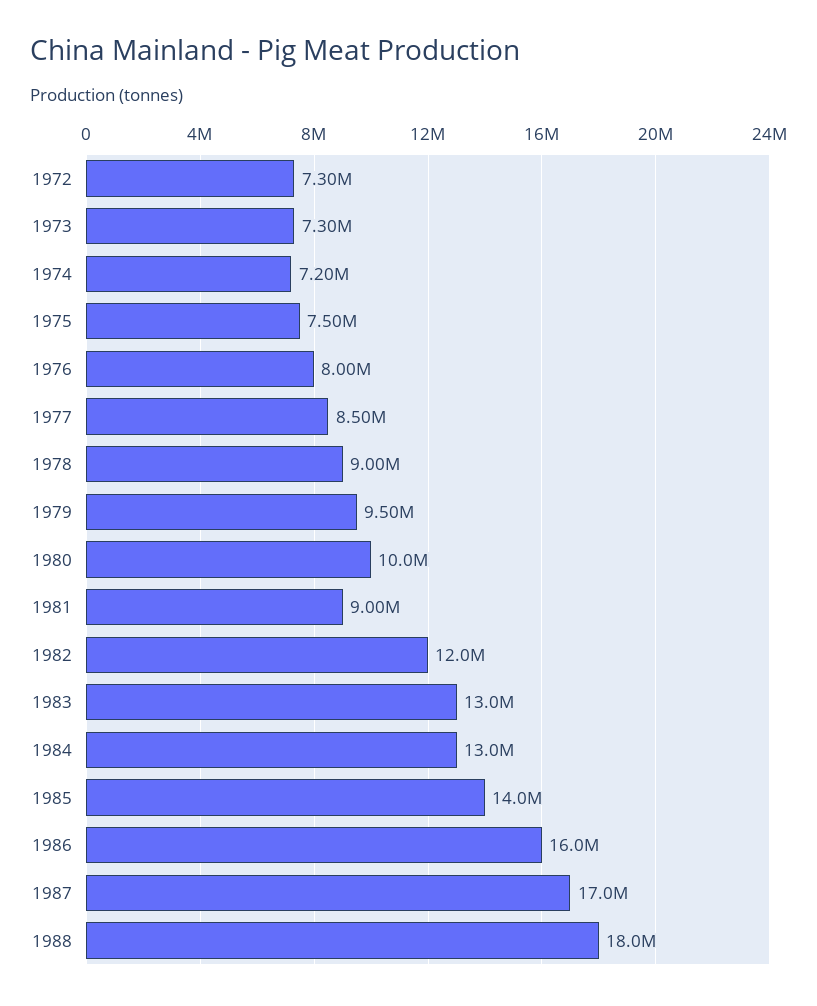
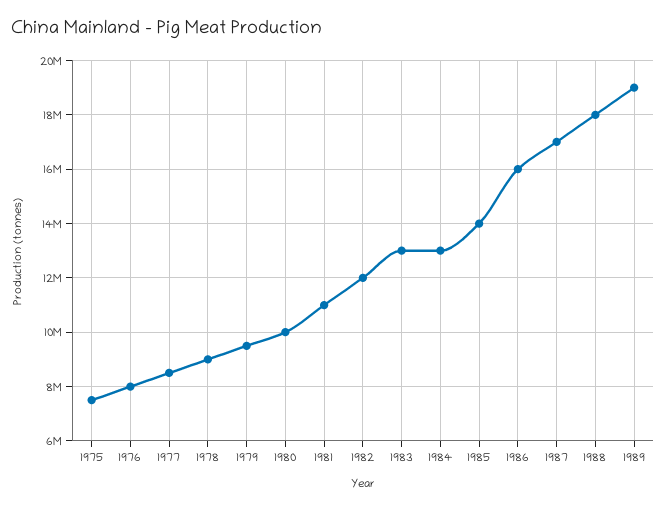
1972: 7300000 -> none
1973: 7300000 -> none
1974: 7200000 -> none
1981: 9000000 -> 11000000
1989: none -> 19000000

